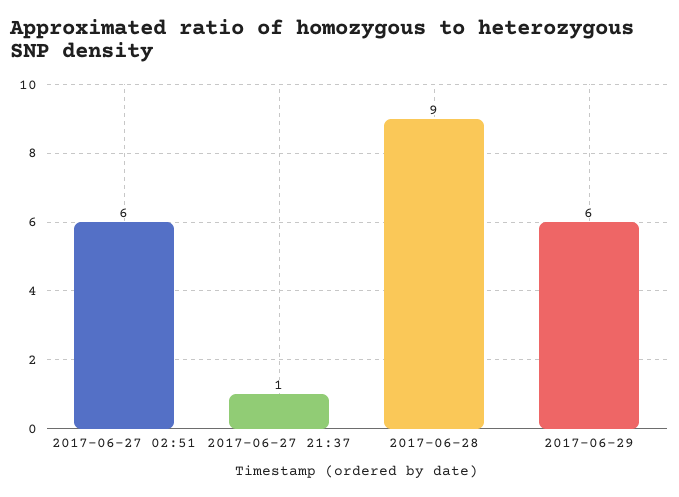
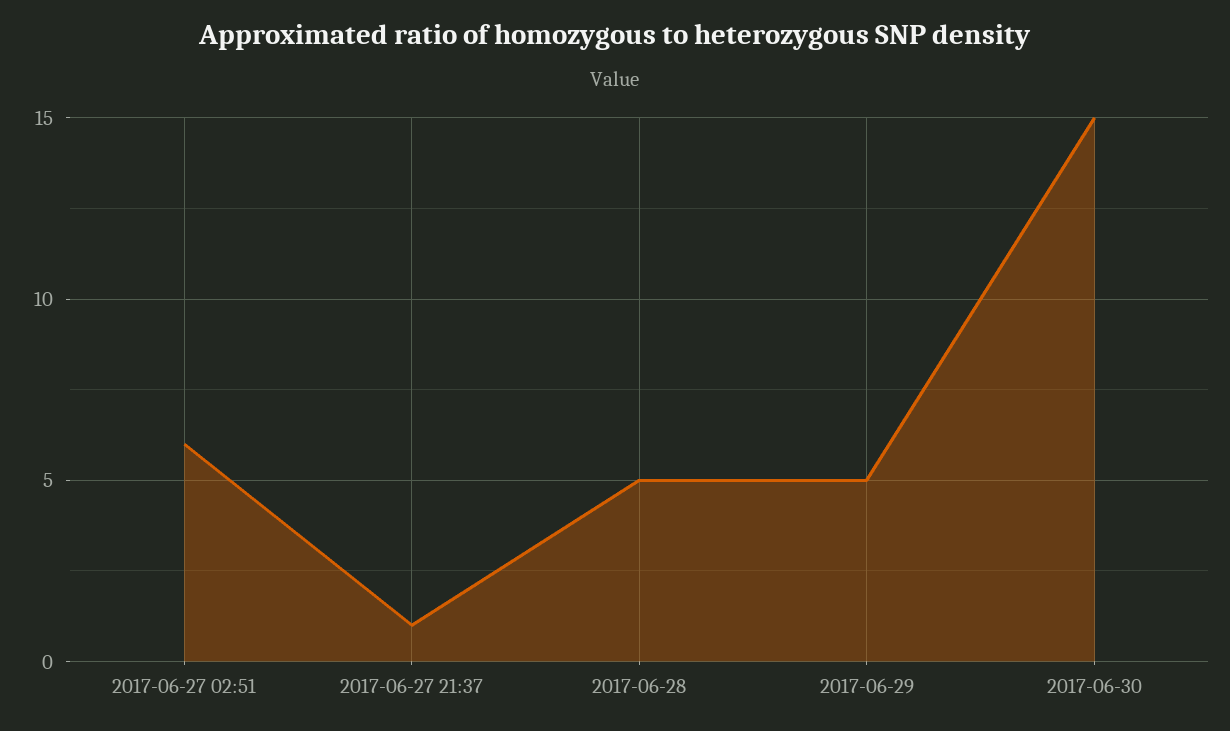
2017-06-28: 9 -> 5
2017-06-29: 6 -> 5
2017-06-30: none -> 15

